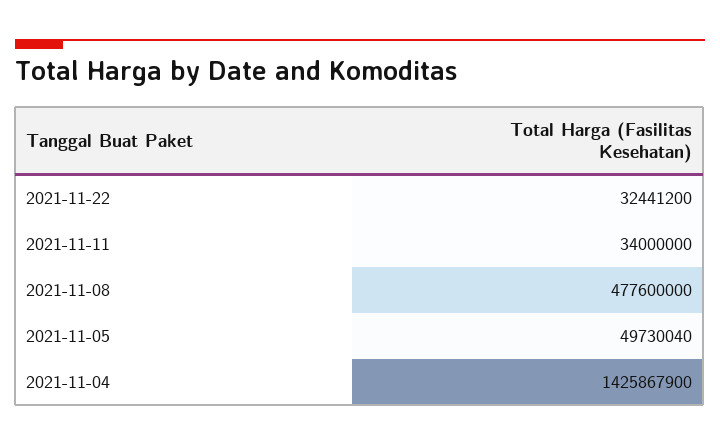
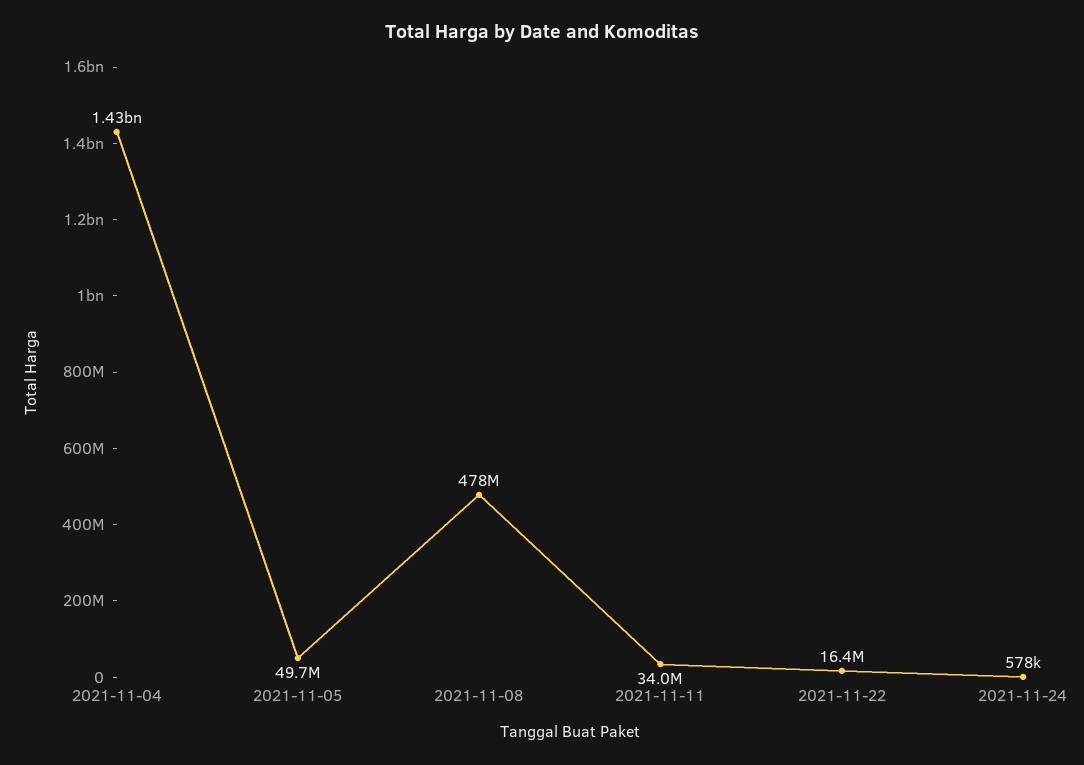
2021-11-22: 32441200 -> 16400000
2021-11-24: none -> 578000

